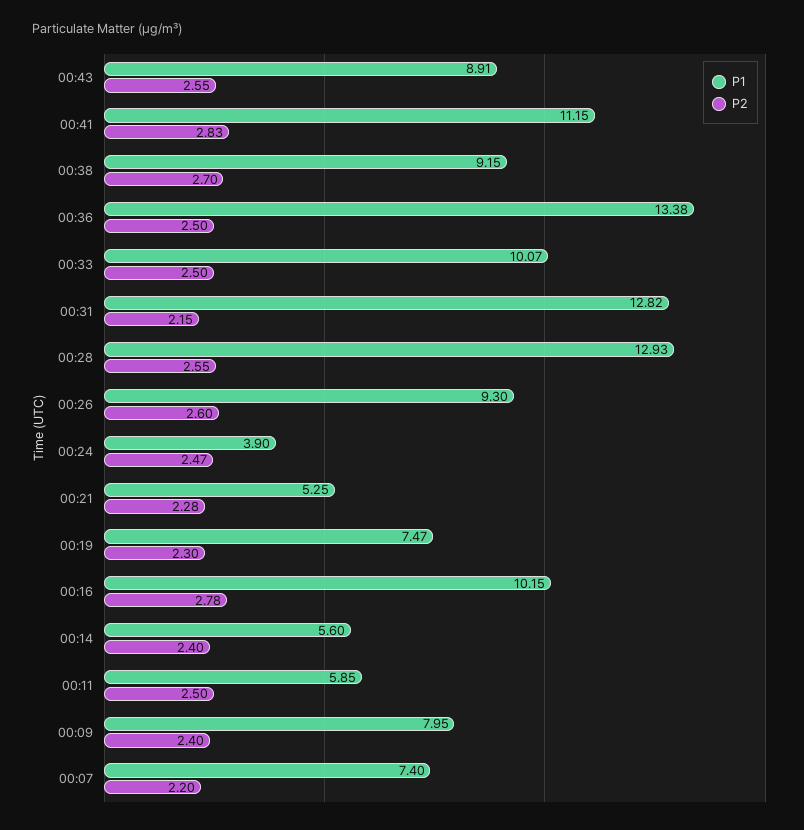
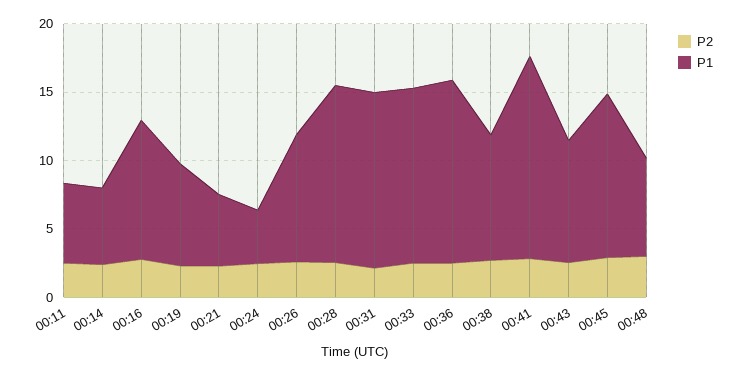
P1, 00:41: 11.15 -> 15
P1, 00:33: 10.07 -> 13
P1, 00:09: 7.95 -> none
P2, 00:09: 2.4 -> none
P1, 00:07: 7.4 -> none
P2, 00:07: 2.2 -> none
P2, 00:45: none -> 3
P1, 00:45: none -> 12
P2, 00:48: none -> 3
P1, 00:48: none -> 7

